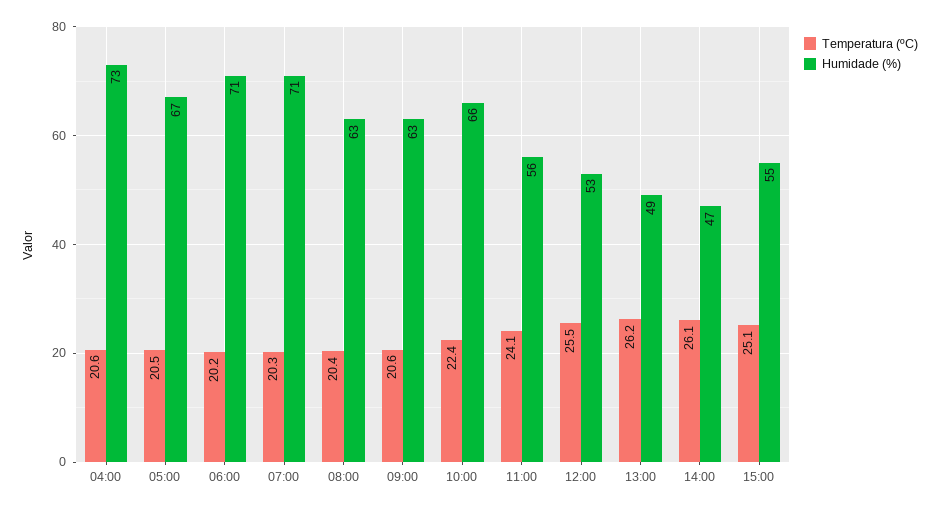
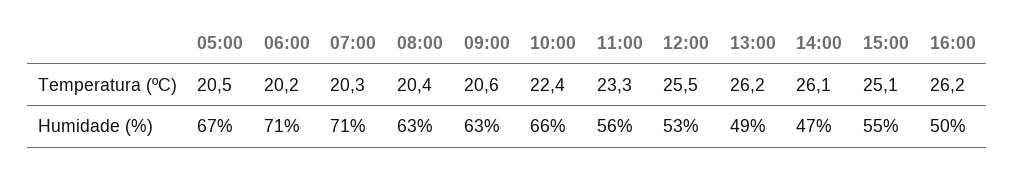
Temperatura (ºC), 04:00: 20.6 -> none
Humidade (%), 04:00: 73 -> none
Temperatura (ºC), 11:00: 24.1 -> 23.3
Temperatura (ºC), 16:00: none -> 26.2
Humidade (%), 16:00: none -> 50

